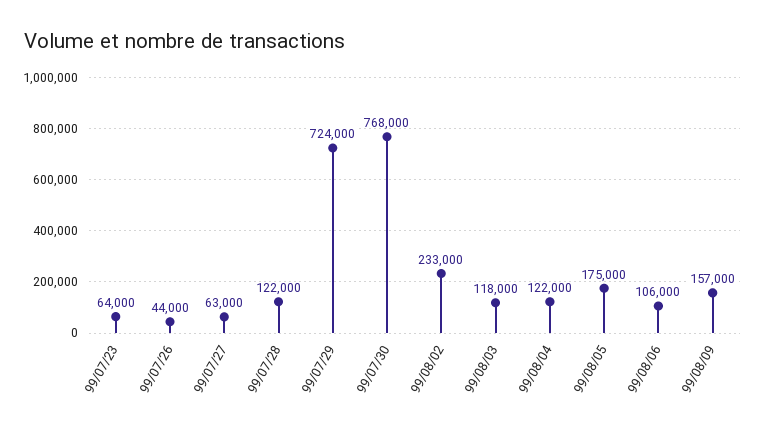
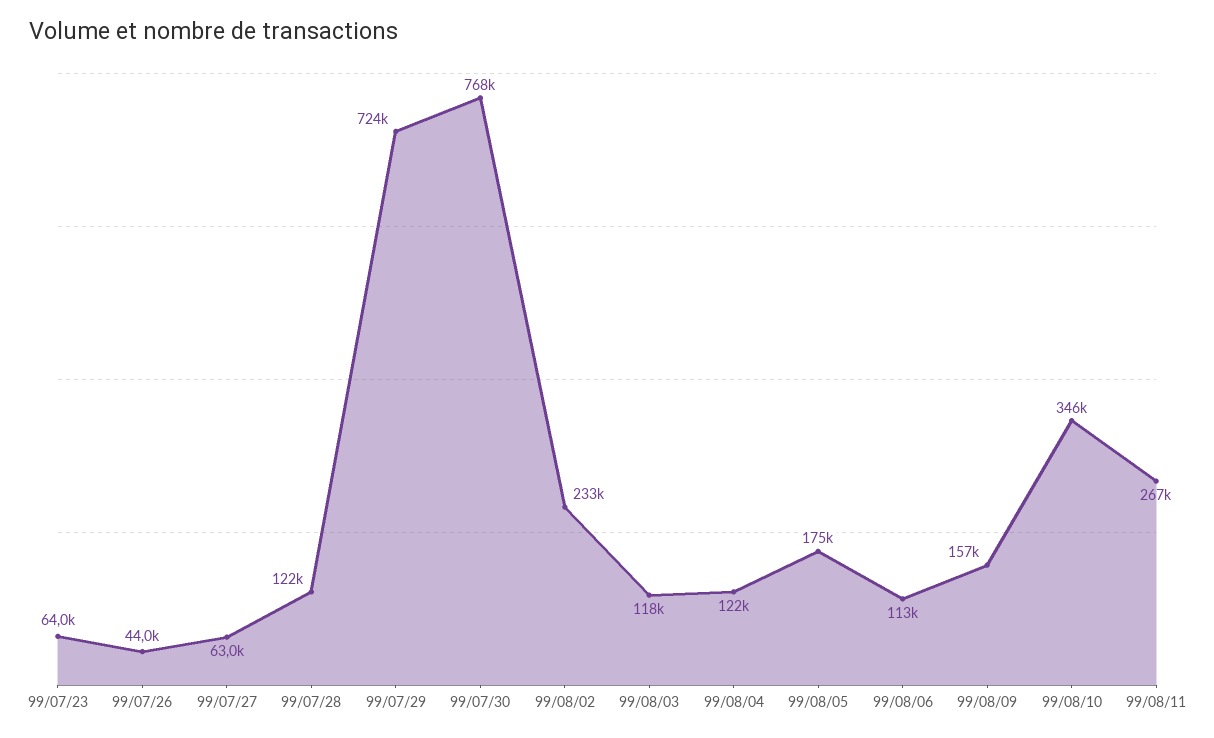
99/08/06: 106000 -> 113000
99/08/10: none -> 346000
99/08/11: none -> 267000

